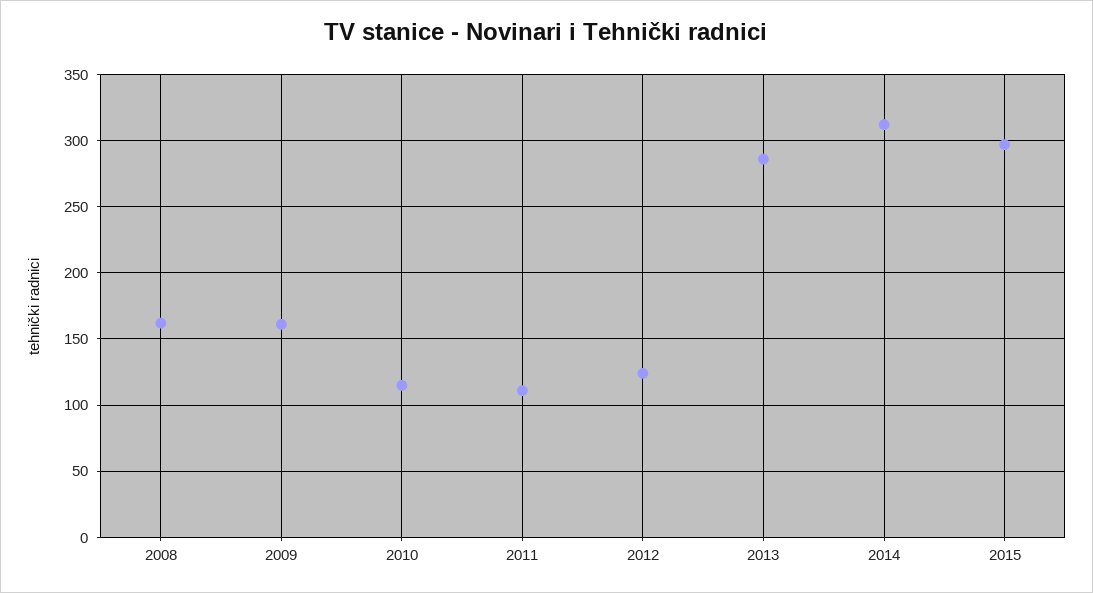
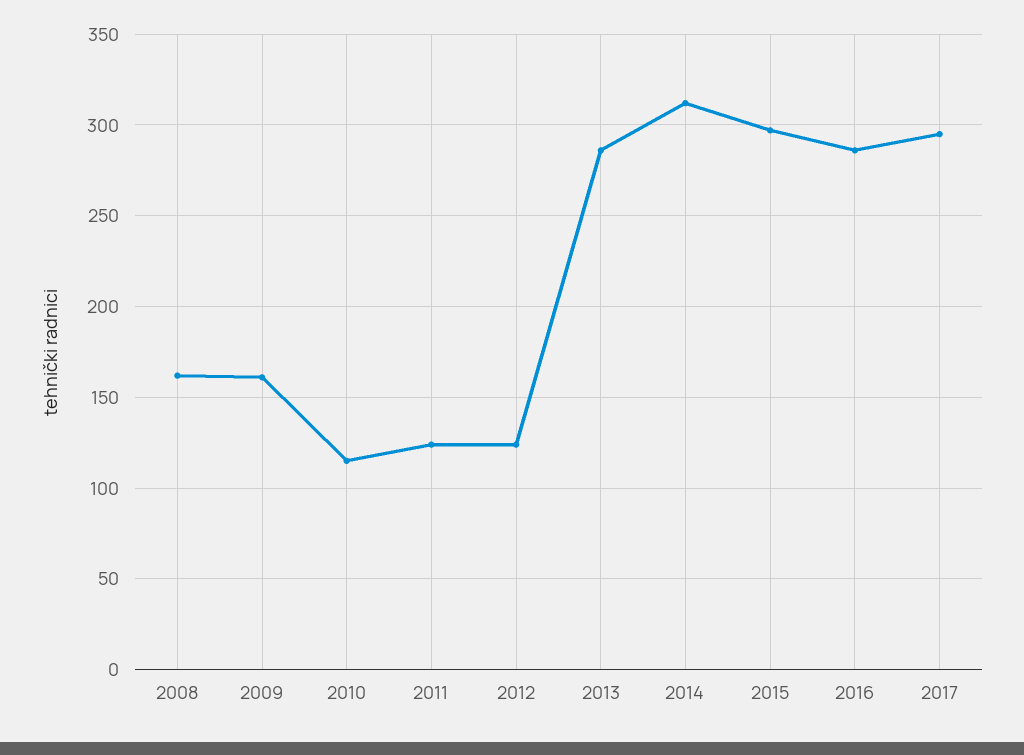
2011: 110 -> 125
2016: none -> 285
2017: none -> 295

